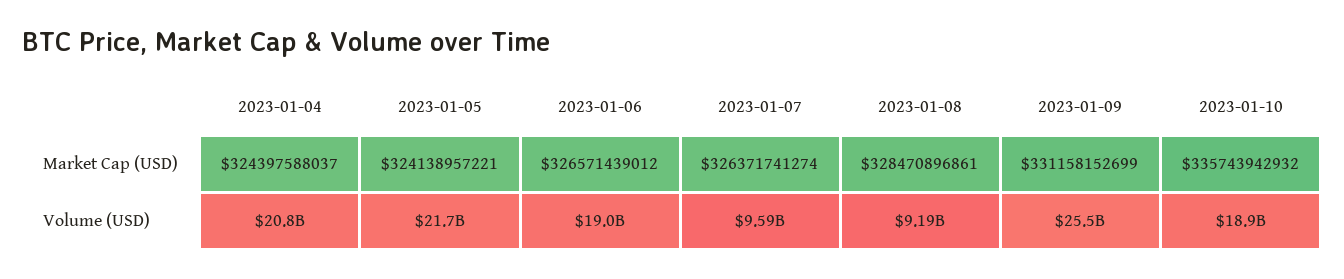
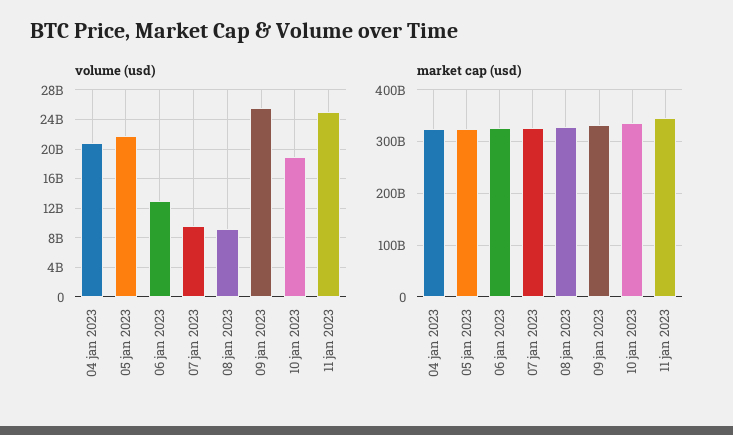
Volume (USD), 2023-01-06: 19000000000 -> 13000000000
Volume (USD), 11 jan 2023: none -> 25000000000
Market Cap (USD), 11 jan 2023: none -> 340000000000

